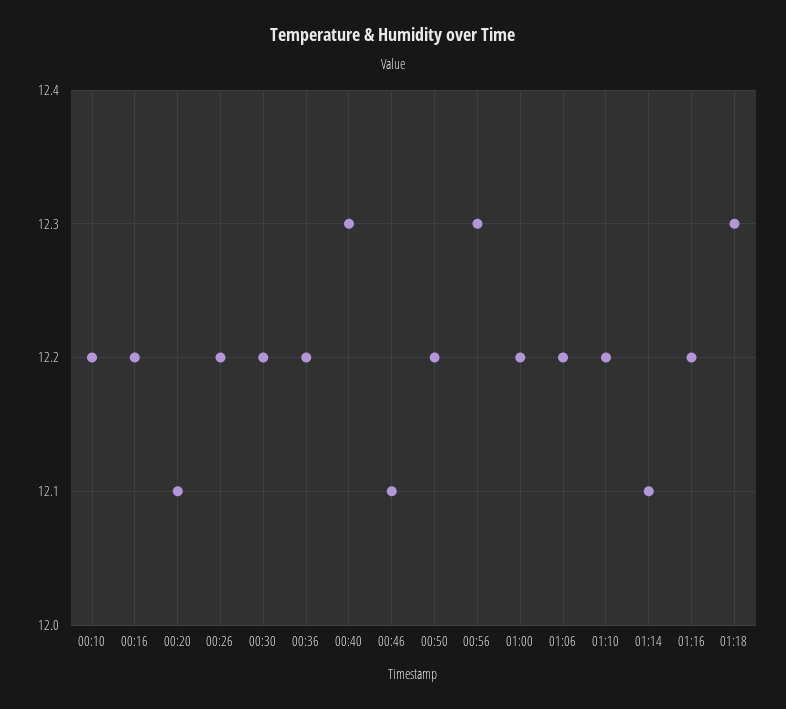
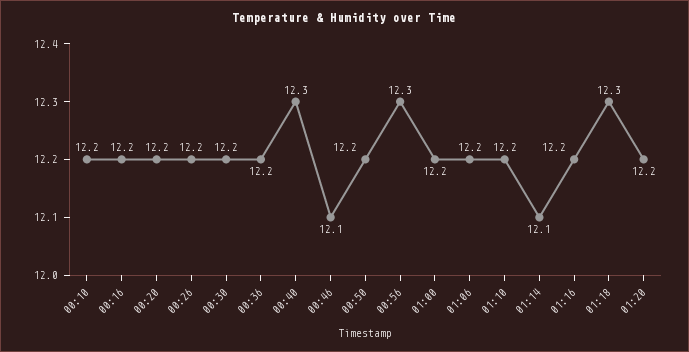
00:20: 12.1 -> 12.2
01:20: none -> 12.2

